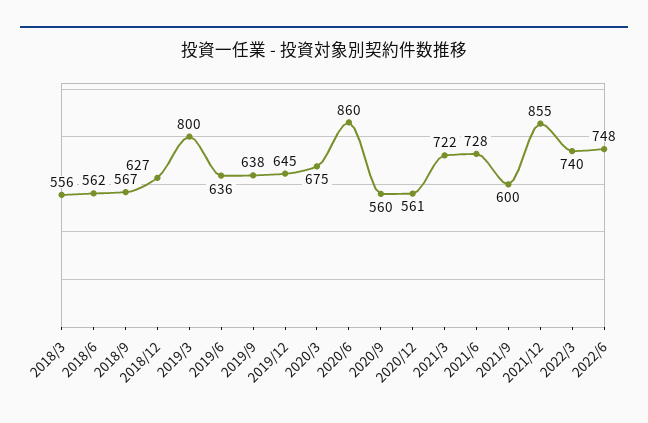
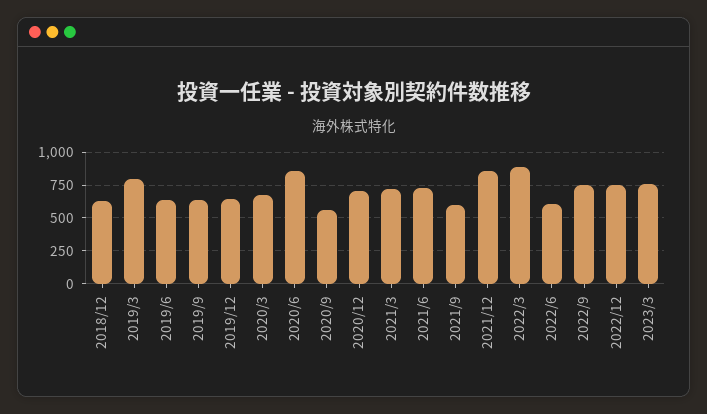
2018/3: 556 -> none
2018/6: 562 -> none
2018/9: 567 -> none
2020/12: 561 -> 700
2022/3: 740 -> 900
2022/6: 748 -> 600
2022/9: none -> 750
2022/12: none -> 750
2023/3: none -> 750

